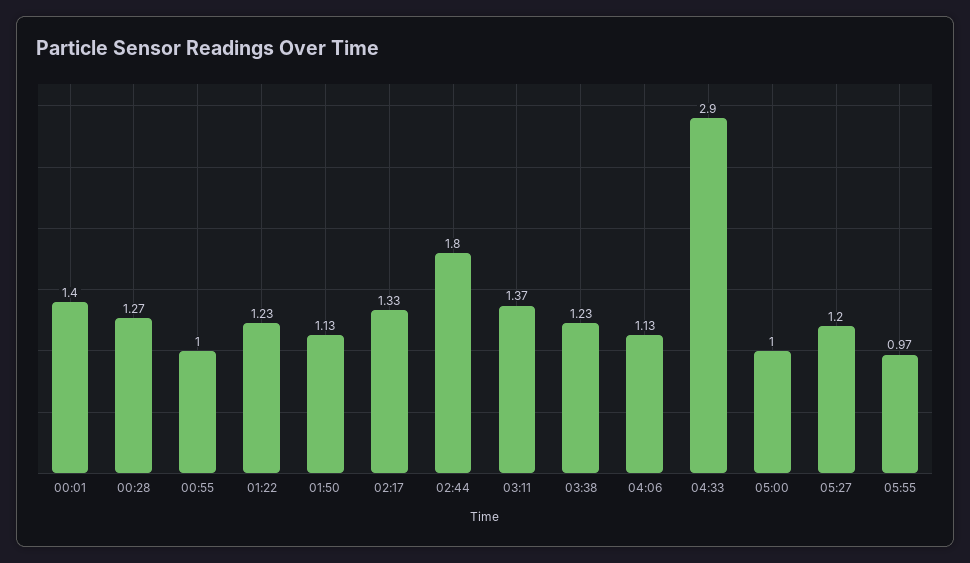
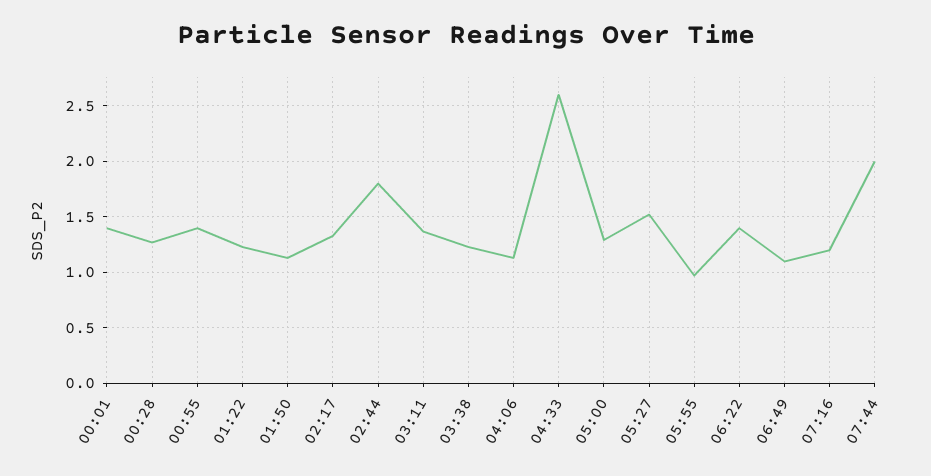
00:55: 1 -> 1.4
04:33: 2.9 -> 2.6
05:00: 1 -> 1.3
05:27: 1.2 -> 1.5
06:22: none -> 1.4
06:49: none -> 1.1
07:16: none -> 1.2
07:44: none -> 2

